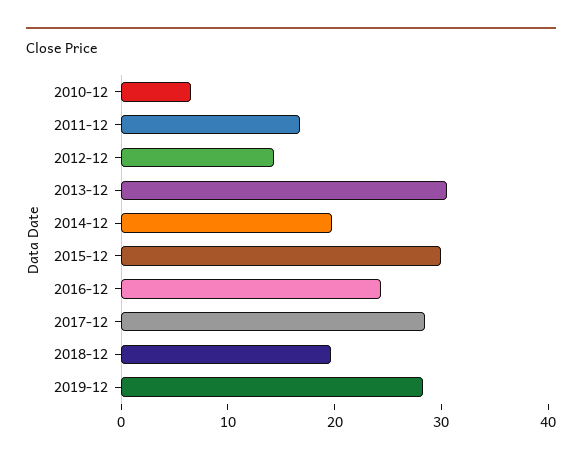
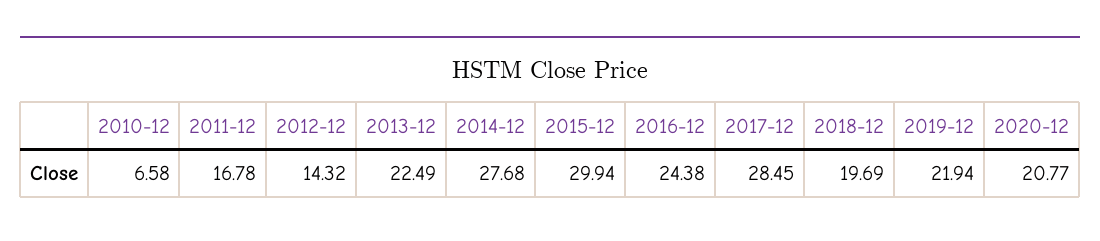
2013-12: 30 -> 22.49
2014-12: 20 -> 27.68
2019-12: 28 -> 21.94
2020-12: none -> 20.77

